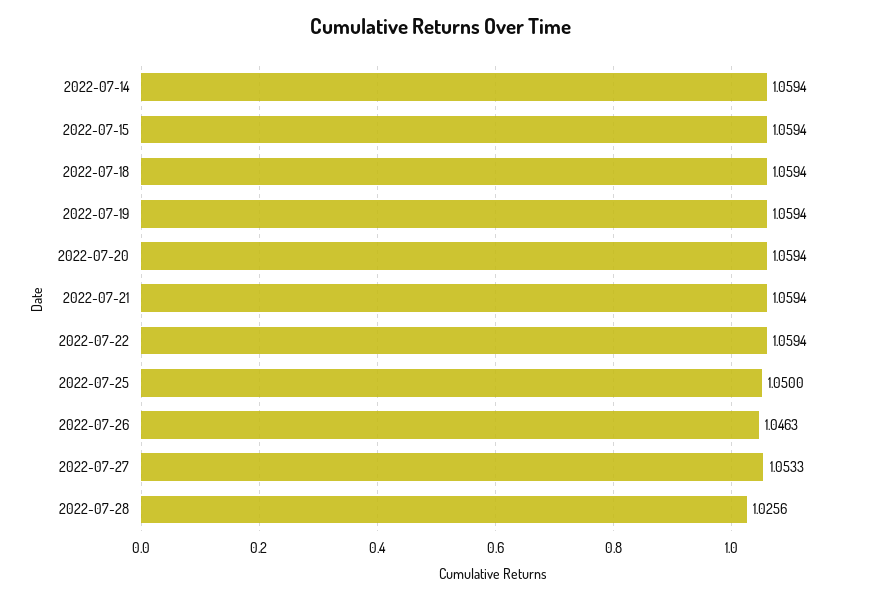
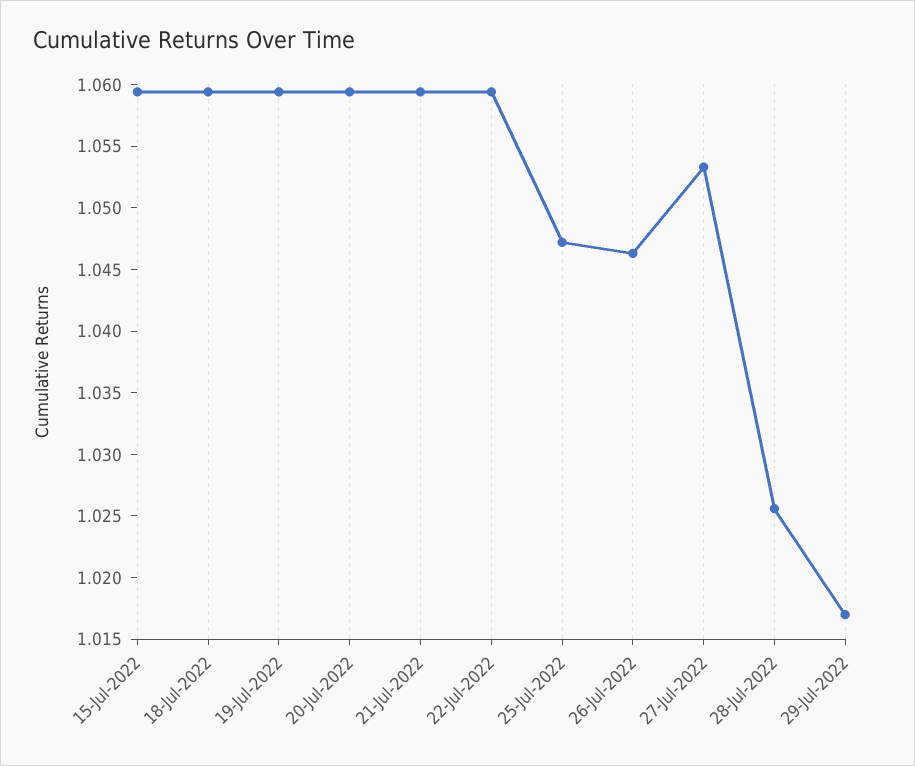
2022-07-14: 1.0594 -> none
2022-07-25: 1.05 -> 1.047
29-Jul-2022: none -> 1.017

